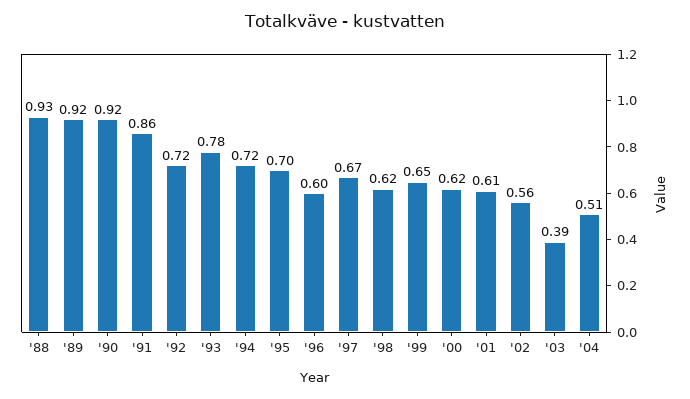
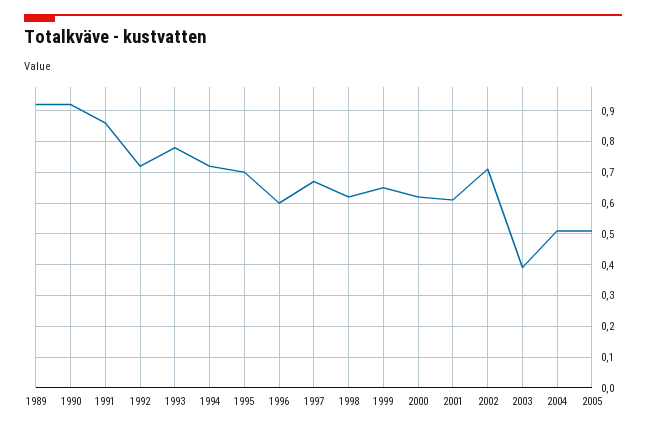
'88: 0.93 -> none
'02: 0.56 -> 0.7
2005: none -> 0.5

